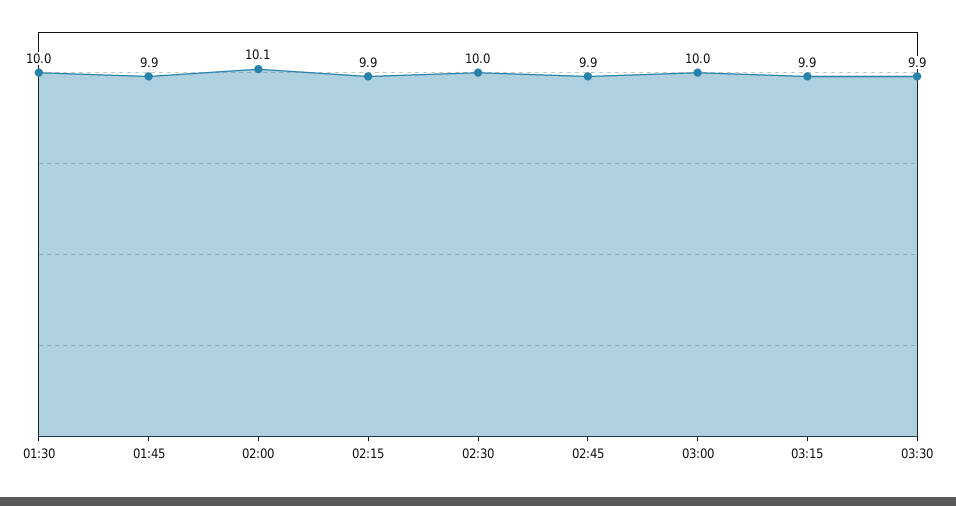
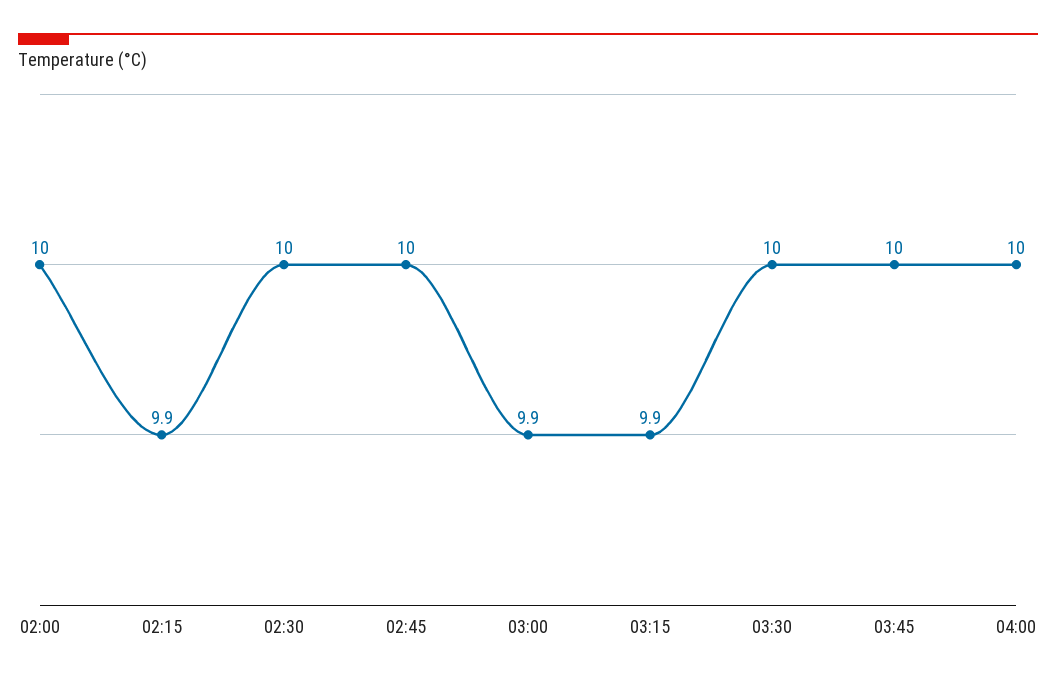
01:30: 10 -> none
01:45: 9.9 -> none
02:00: 10.1 -> 10
02:45: 9.9 -> 10
03:00: 10 -> 9.9
03:30: 9.9 -> 10
03:45: none -> 10
04:00: none -> 10

